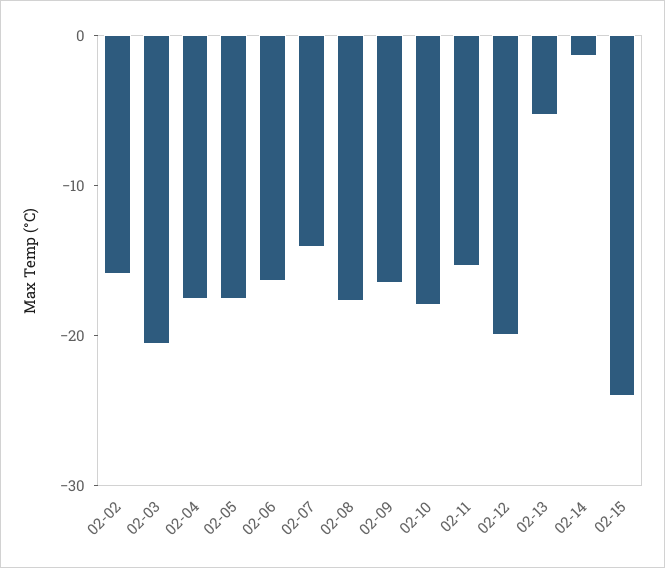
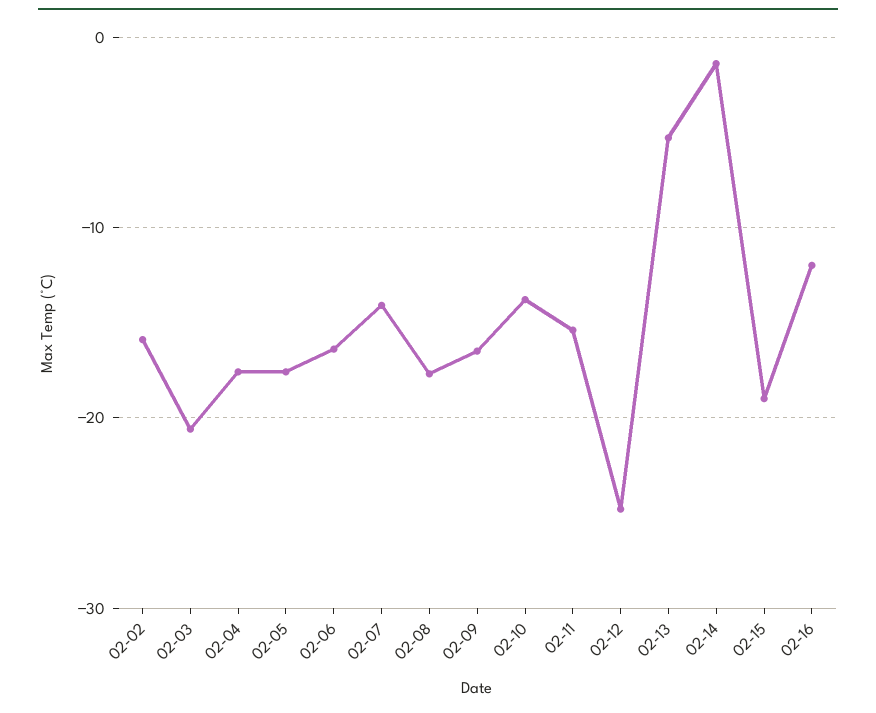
02-10: -18 -> -14
02-12: -20 -> -25
02-15: -24 -> -19
02-16: none -> -12

